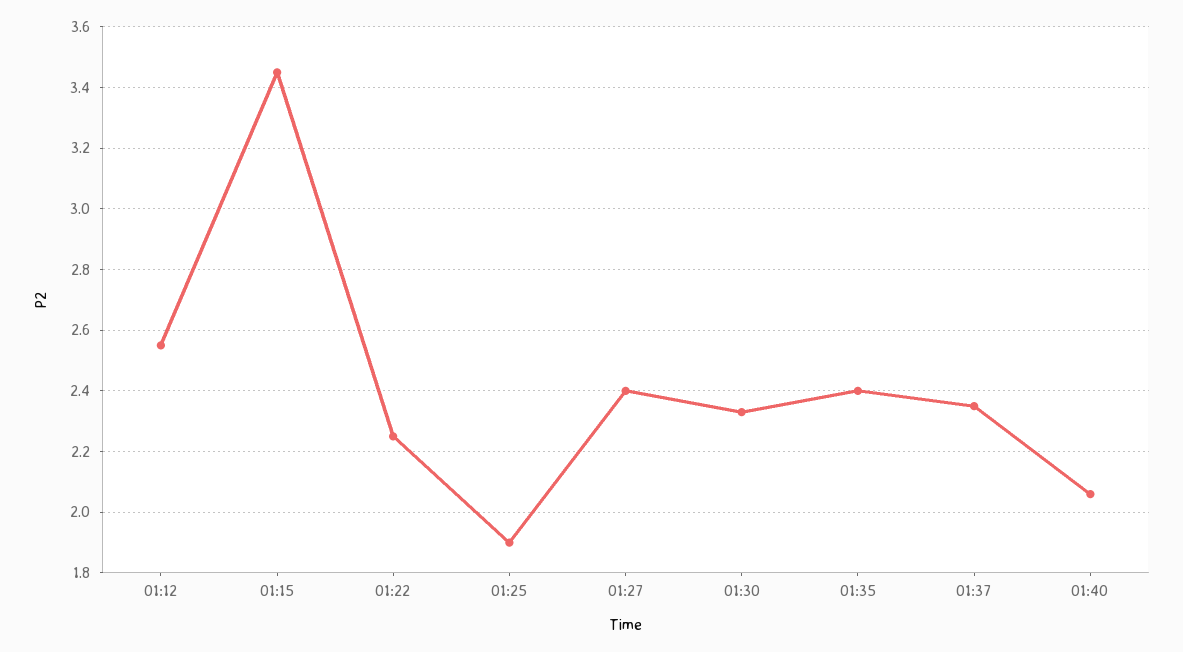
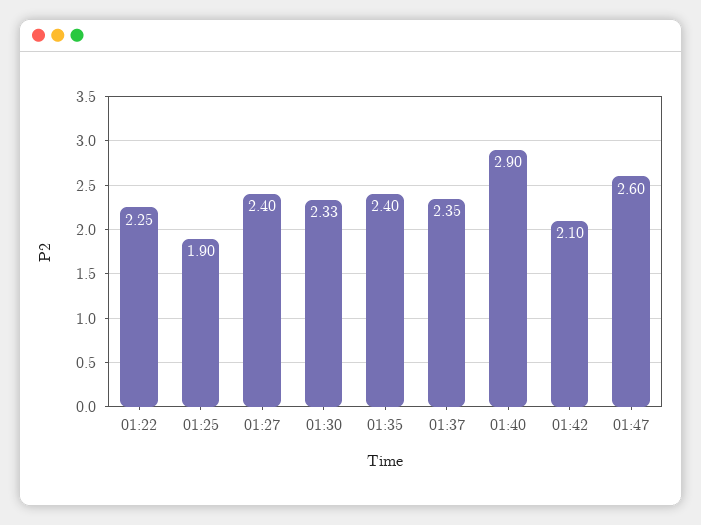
01:12: 2.55 -> none
01:15: 3.45 -> none
01:40: 2.05 -> 2.9
01:42: none -> 2.1
01:47: none -> 2.6

